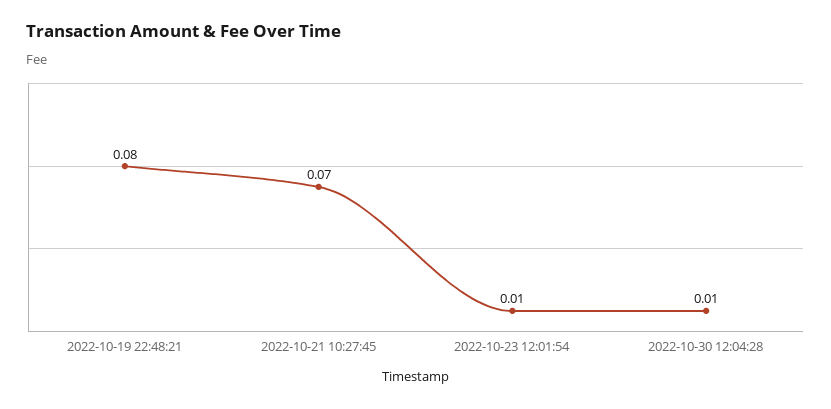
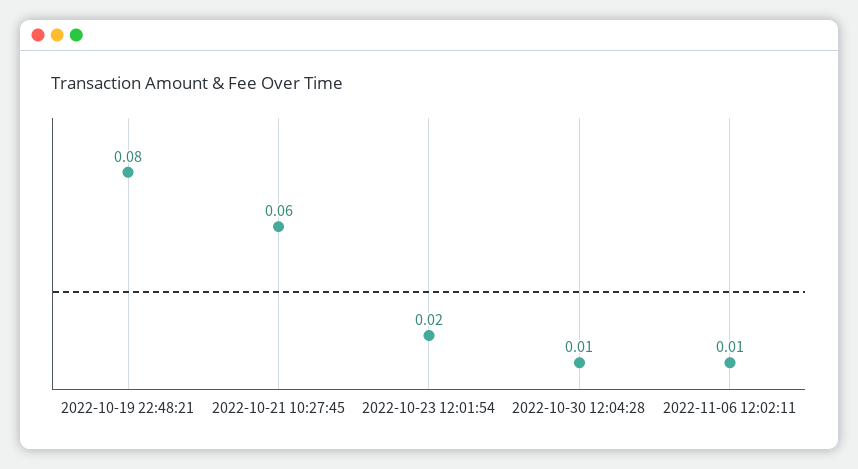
2022-10-21 10:27:45: 0.07 -> 0.06
2022-10-23 12:01:54: 0.01 -> 0.02
2022-11-06 12:02:11: none -> 0.01

